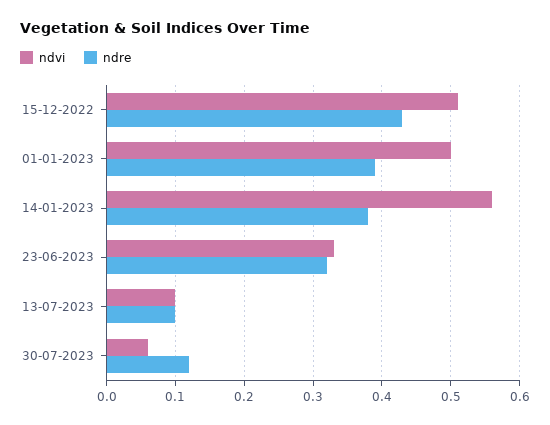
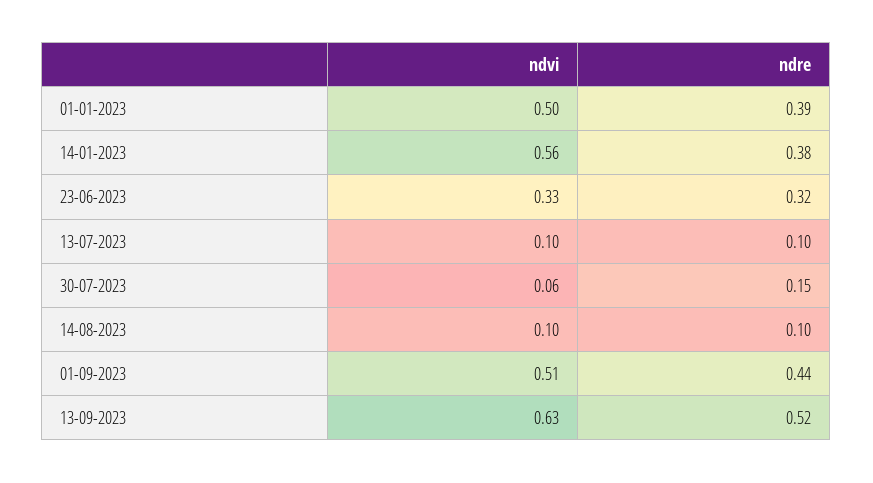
ndvi, 15-12-2022: 0.51 -> none
ndre, 15-12-2022: 0.43 -> none
ndre, 30-07-2023: 0.12 -> 0.15
ndvi, 14-08-2023: none -> 0.1
ndre, 14-08-2023: none -> 0.1
ndvi, 01-09-2023: none -> 0.51
ndre, 01-09-2023: none -> 0.44
ndvi, 13-09-2023: none -> 0.63
ndre, 13-09-2023: none -> 0.52

